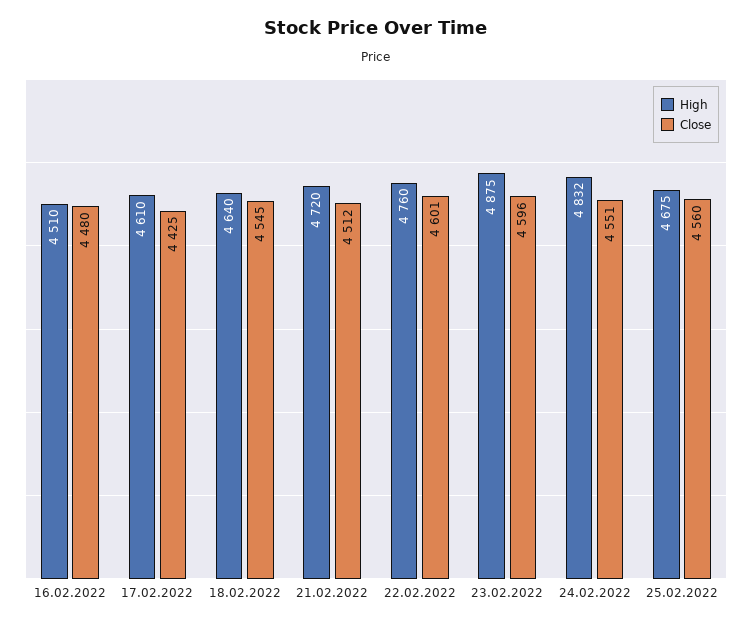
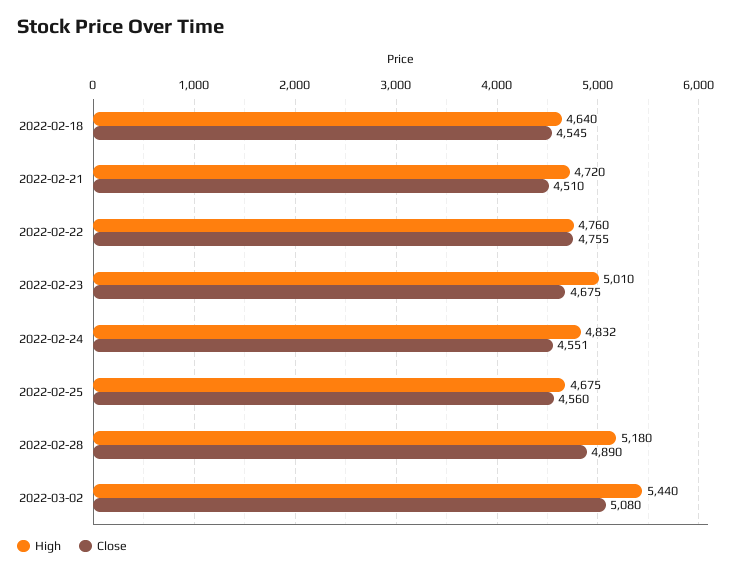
High, 16.02.2022: 4510 -> none
Close, 16.02.2022: 4480 -> none
High, 17.02.2022: 4610 -> none
Close, 17.02.2022: 4425 -> none
Close, 21.02.2022: 4512 -> 4510
Close, 22.02.2022: 4601 -> 4755
High, 23.02.2022: 4875 -> 5010
Close, 23.02.2022: 4596 -> 4675
High, 2022-02-28: none -> 5180
Close, 2022-02-28: none -> 4890
High, 2022-03-02: none -> 5440
Close, 2022-03-02: none -> 5080

